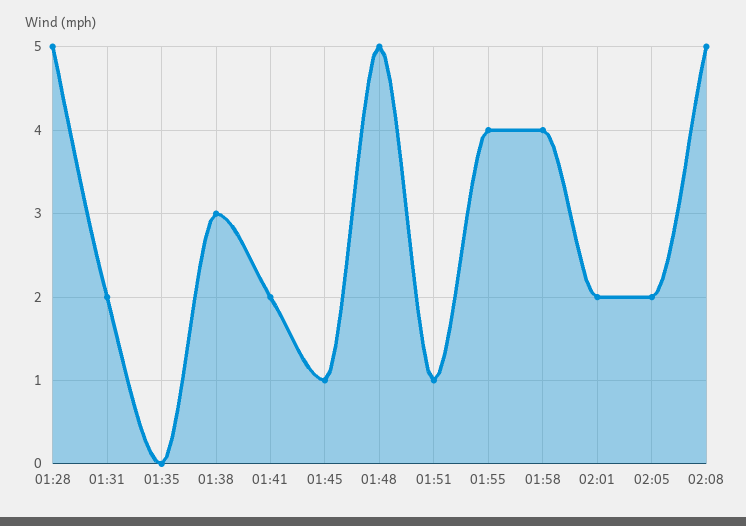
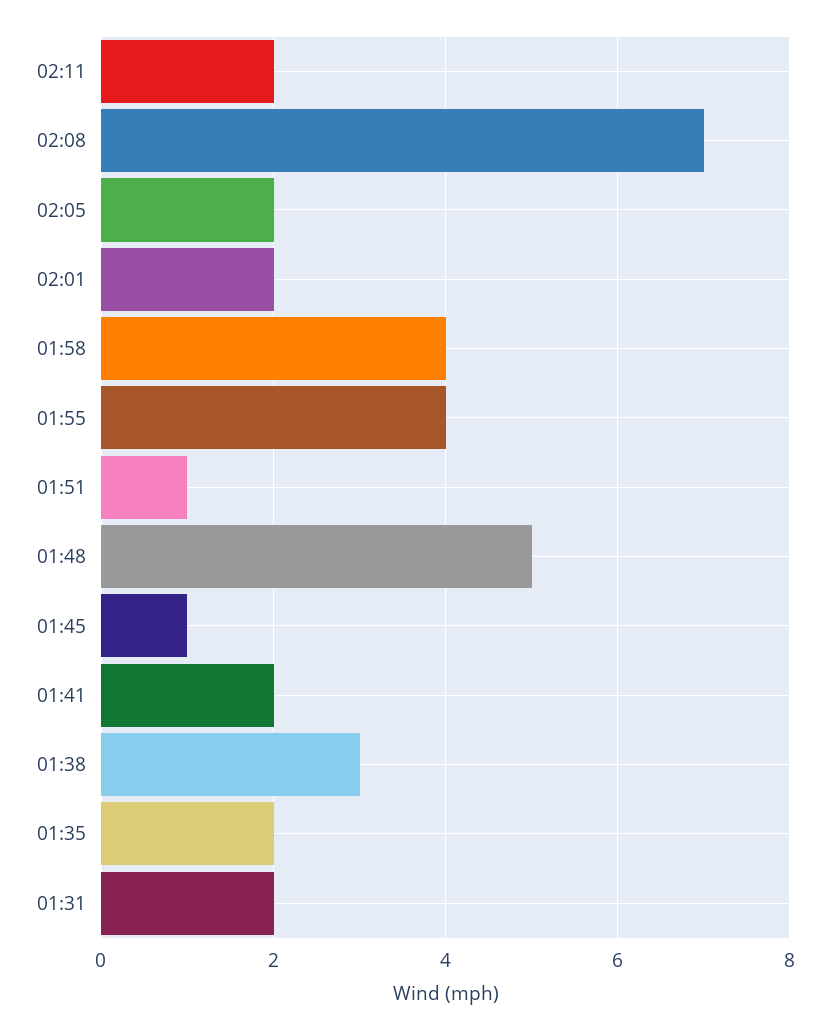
01:28: 5 -> none
01:35: 0 -> 2
02:08: 5 -> 7
02:11: none -> 2

